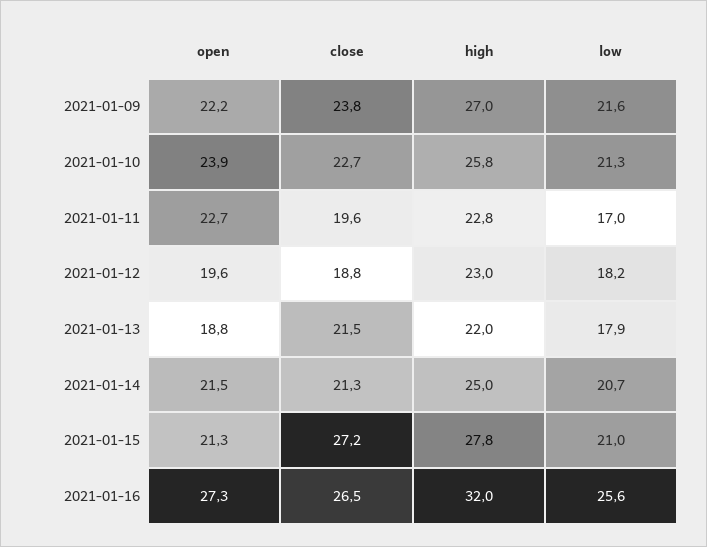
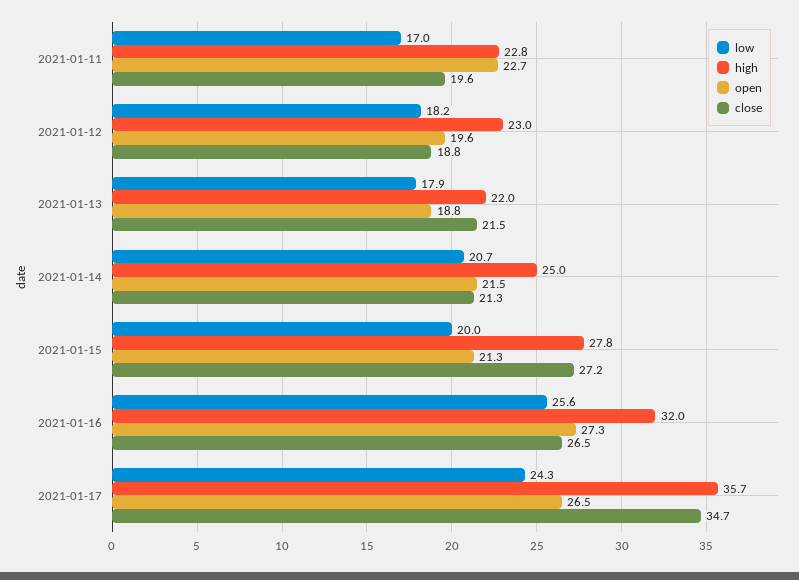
open, 2021-01-09: 22.2 -> none
close, 2021-01-09: 23.8 -> none
high, 2021-01-09: 27 -> none
low, 2021-01-09: 21.6 -> none
open, 2021-01-10: 23.9 -> none
close, 2021-01-10: 22.7 -> none
high, 2021-01-10: 25.8 -> none
low, 2021-01-10: 21.3 -> none
low, 2021-01-15: 21 -> 20
low, 2021-01-17: none -> 24.3
high, 2021-01-17: none -> 35.7
open, 2021-01-17: none -> 26.5
close, 2021-01-17: none -> 34.7

